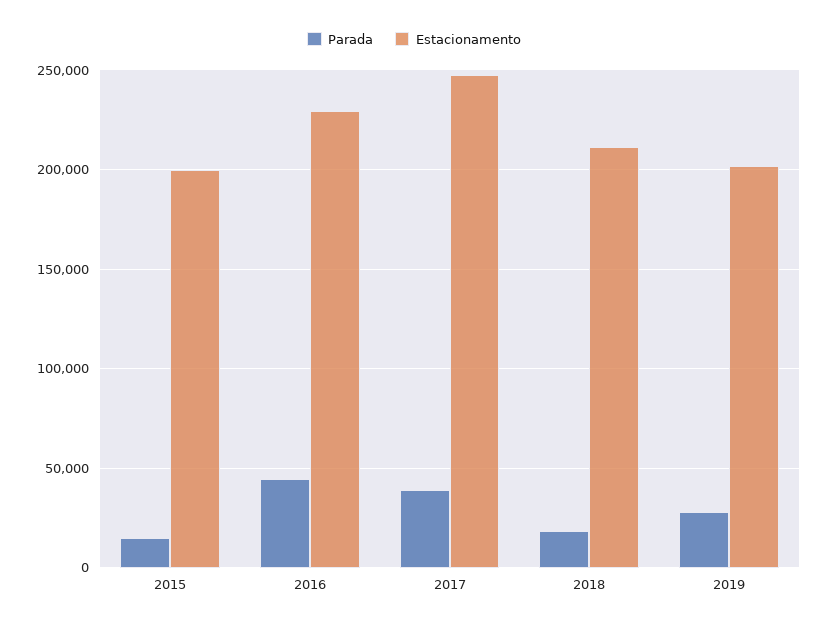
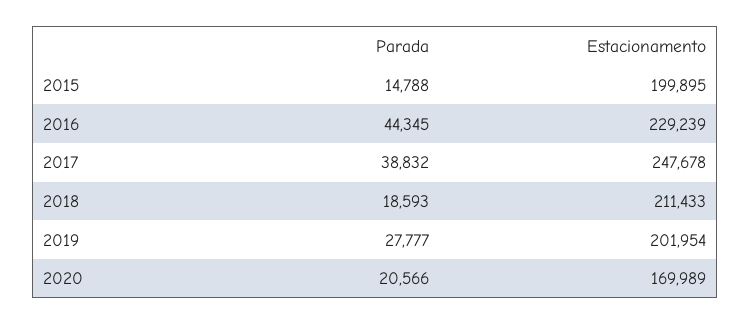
Parada, 2020: none -> 20566
Estacionamento, 2020: none -> 169989

